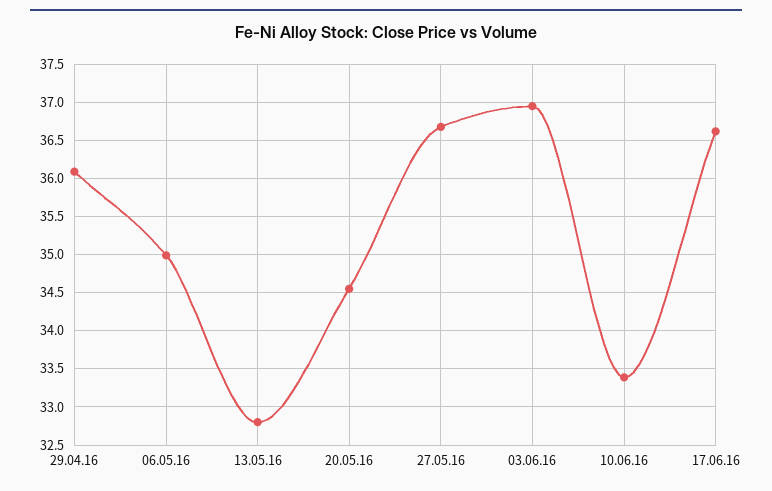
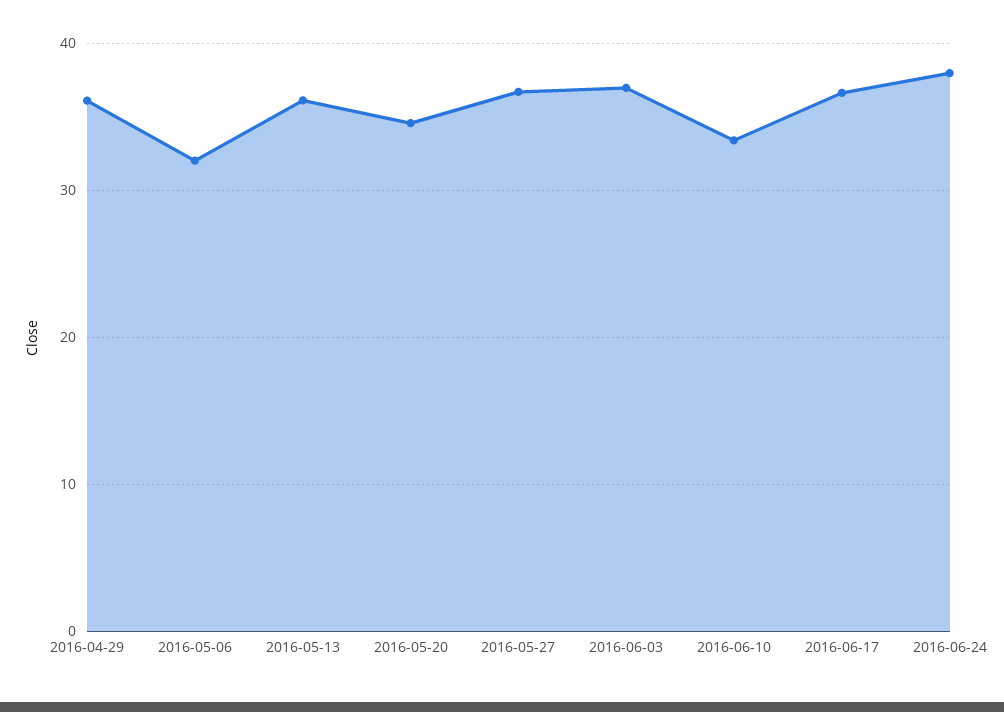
06.05.16: 35 -> 32
13.05.16: 32.8 -> 36
2016-06-24: none -> 38

